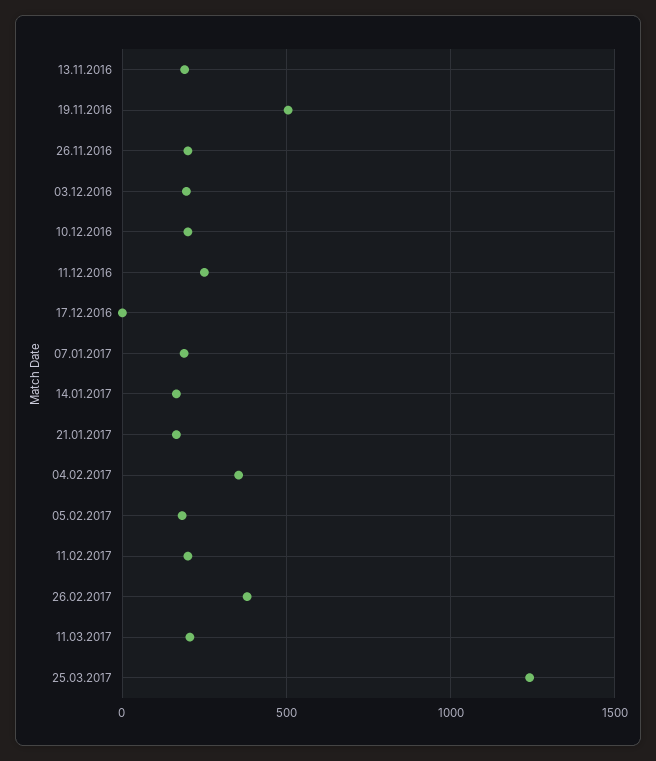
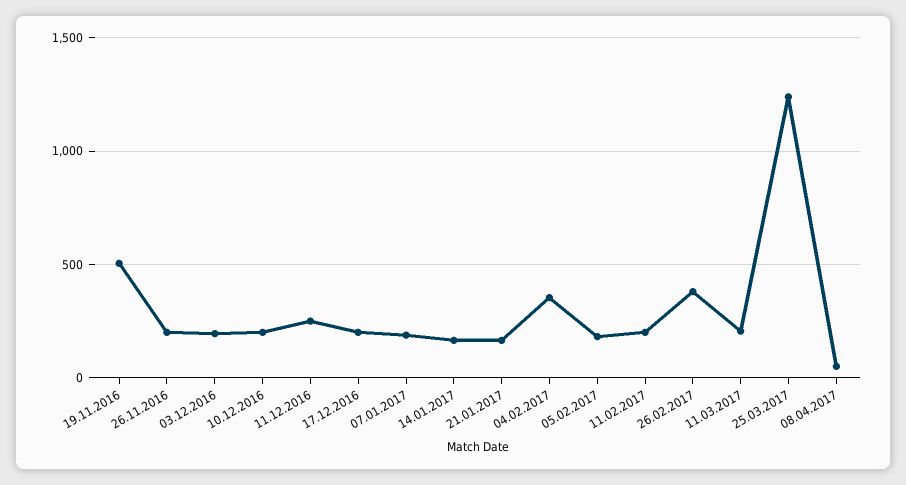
13.11.2016: 200 -> none
17.12.2016: 0 -> 200
08.04.2017: none -> 50

